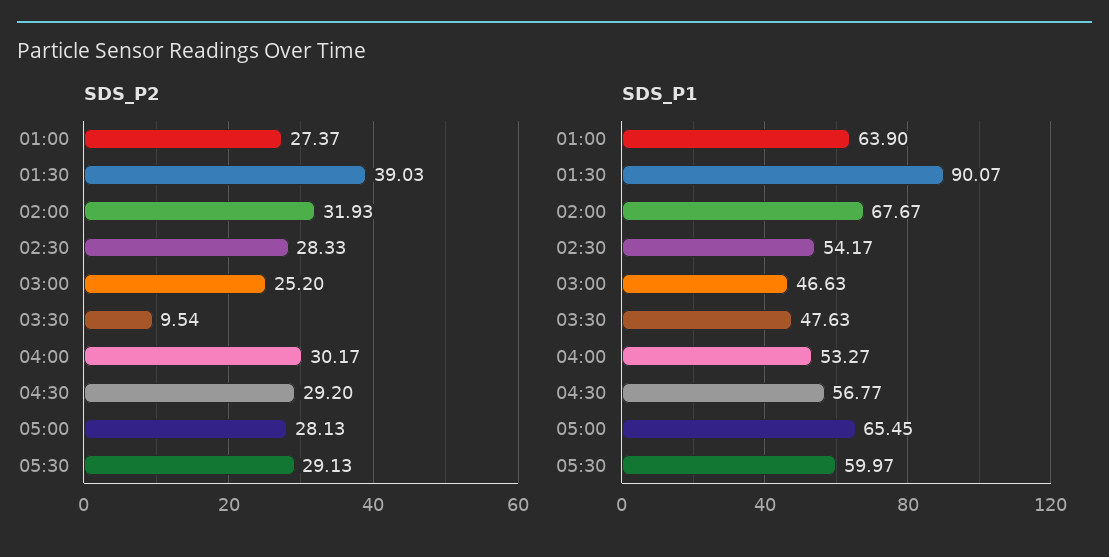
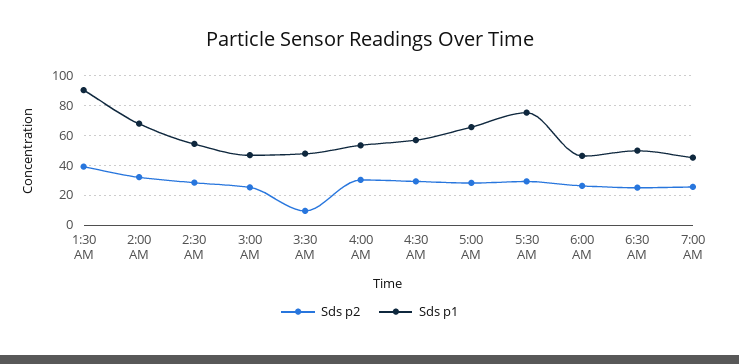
SDS_P2, 01:00: 27.37 -> none
SDS_P1, 01:00: 63.9 -> none
SDS_P1, 05:30: 59.97 -> 75
SDS_P2, 6:00 AM: none -> 25
SDS_P1, 6:00 AM: none -> 45
SDS_P2, 6:30 AM: none -> 25
SDS_P1, 6:30 AM: none -> 50
SDS_P2, 7:00 AM: none -> 25
SDS_P1, 7:00 AM: none -> 45

